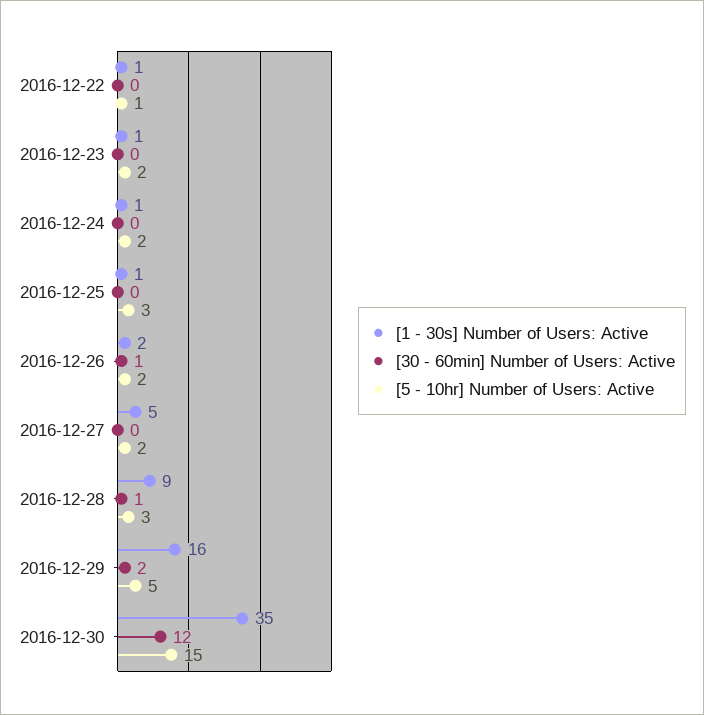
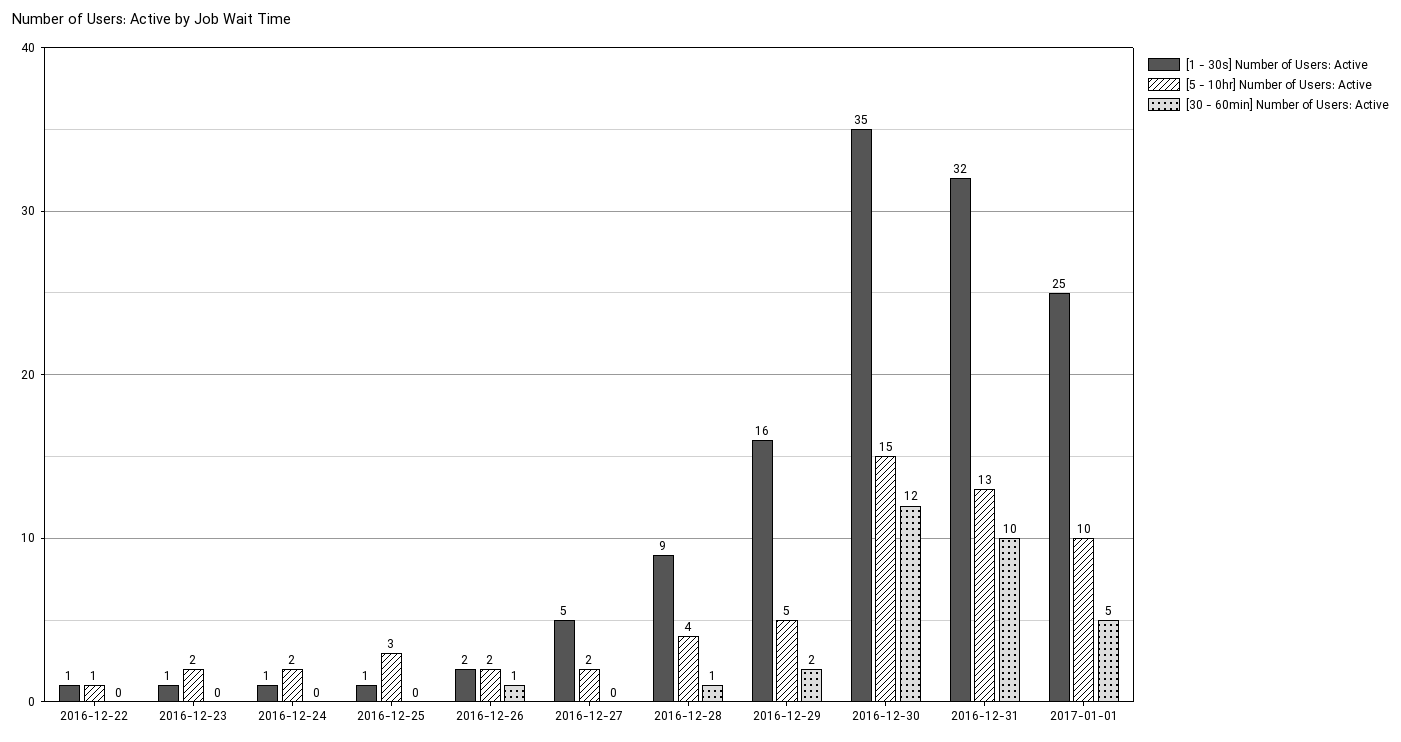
[5 - 10hr] Number of Users: Active, 2016-12-28: 3 -> 4
[1 - 30s] Number of Users: Active, 2016-12-31: none -> 32
[5 - 10hr] Number of Users: Active, 2016-12-31: none -> 13
[30 - 60min] Number of Users: Active, 2016-12-31: none -> 10
[1 - 30s] Number of Users: Active, 2017-01-01: none -> 25
[5 - 10hr] Number of Users: Active, 2017-01-01: none -> 10
[30 - 60min] Number of Users: Active, 2017-01-01: none -> 5

